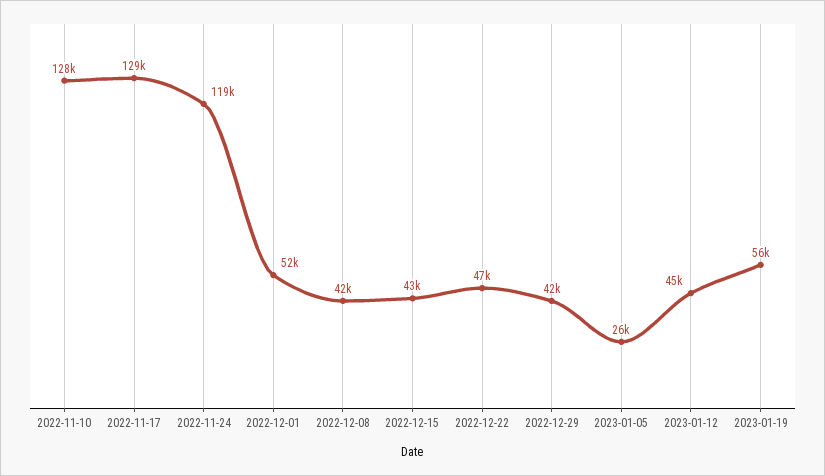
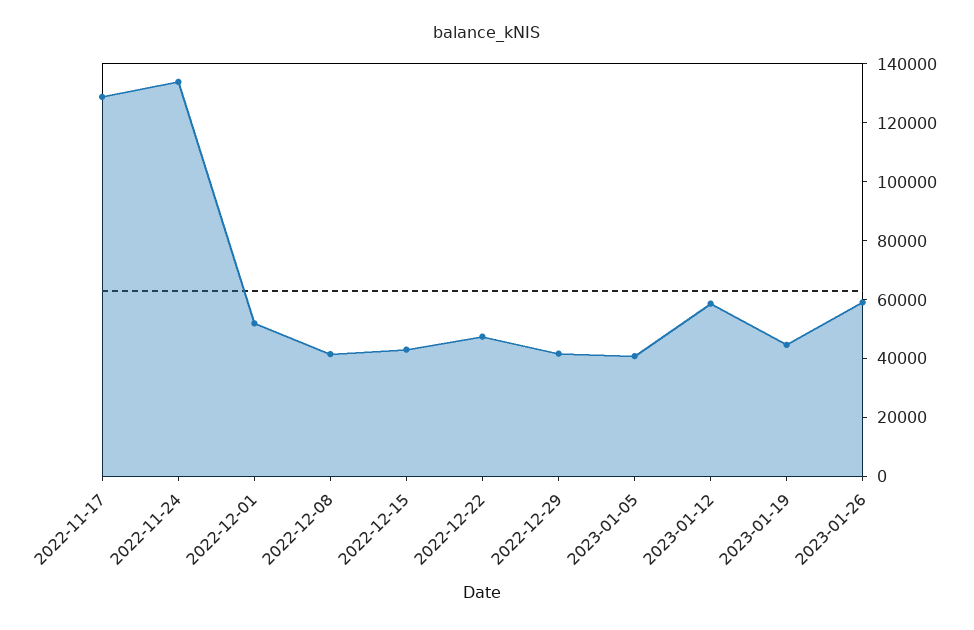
2022-11-10: 128000 -> none
2022-11-24: 119000 -> 135000
2023-01-05: 26000 -> 40000
2023-01-12: 45000 -> 60000
2023-01-19: 56000 -> 45000
2023-01-26: none -> 60000

